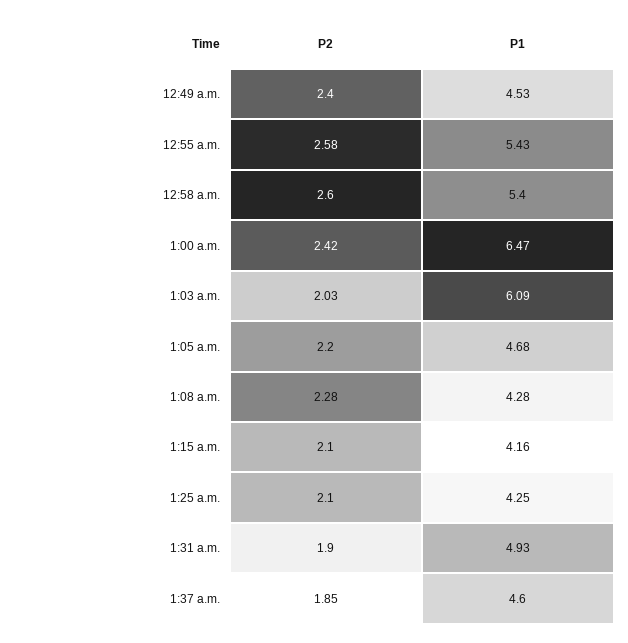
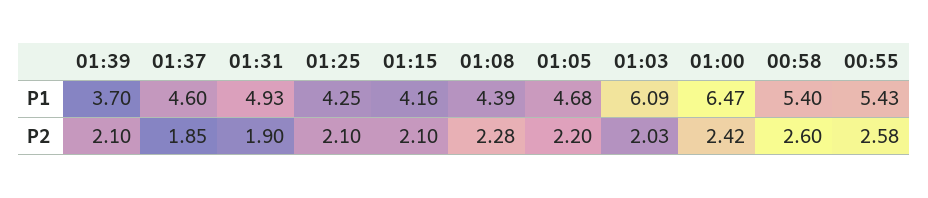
P2, 12:49 a.m.: 2.4 -> none
P1, 12:49 a.m.: 4.53 -> none
P1, 1:08 a.m.: 4.28 -> 4.39
P1, 01:39: none -> 3.7
P2, 01:39: none -> 2.1

